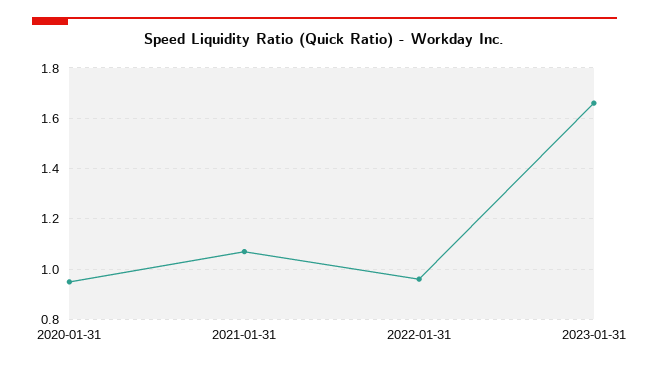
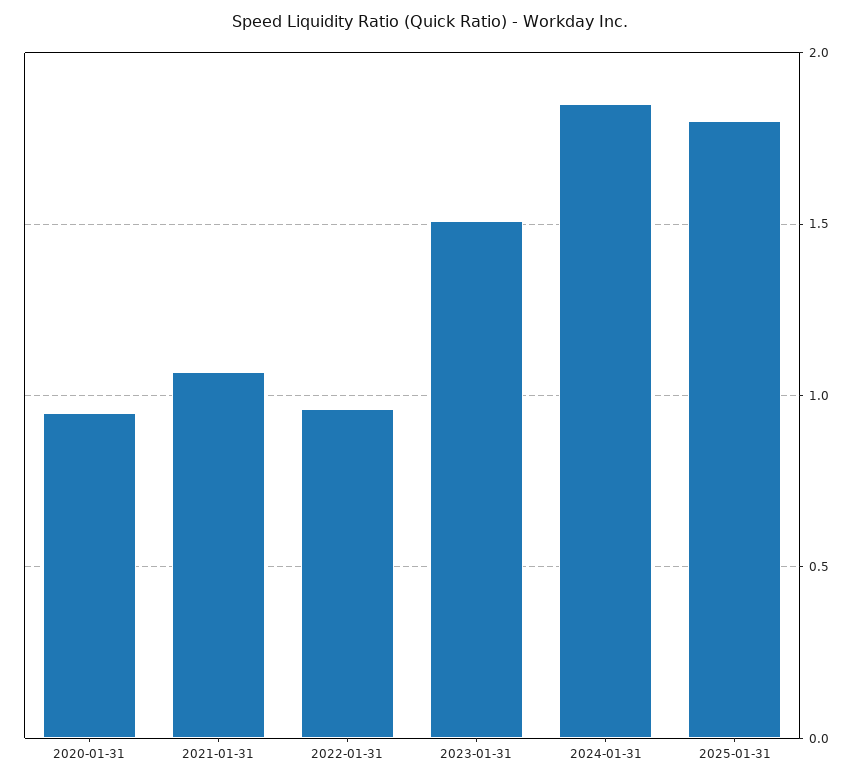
2023-01-31: 1.65 -> 1.5
2024-01-31: none -> 1.85
2025-01-31: none -> 1.8

